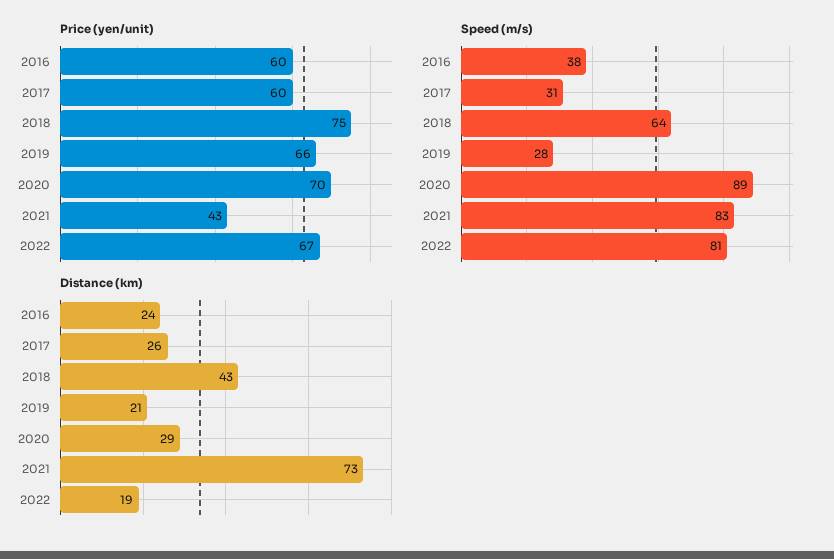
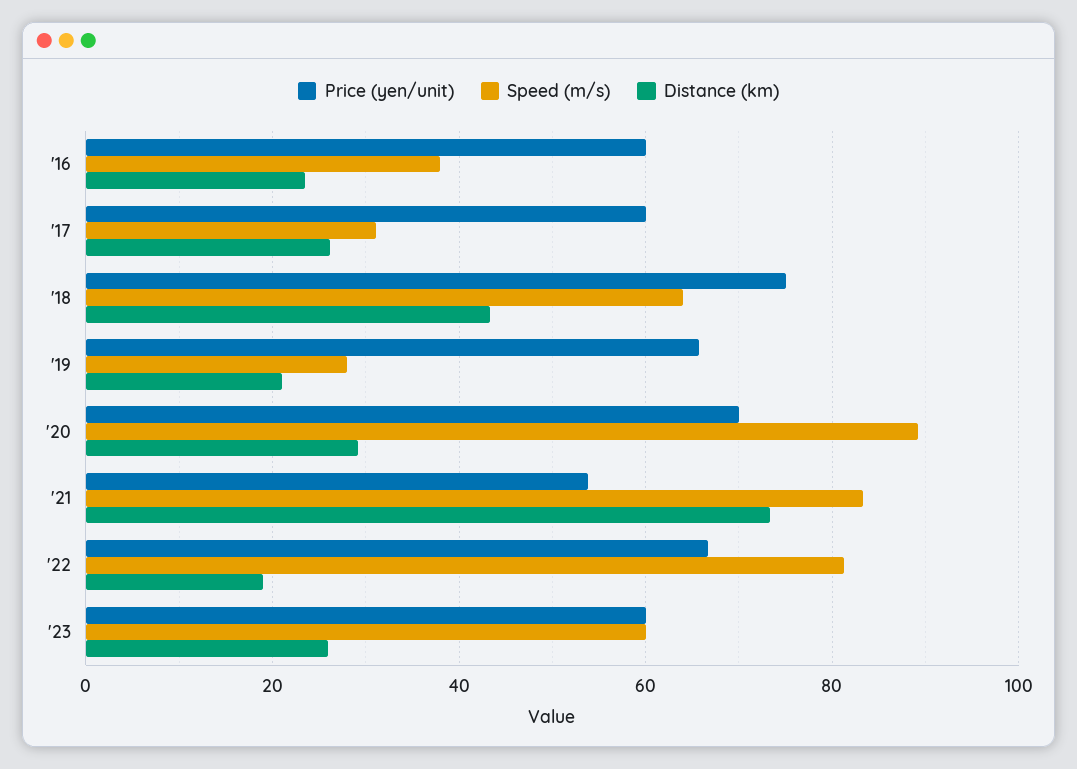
Price (yen/unit), 2021: 43 -> 54
Price (yen/unit), '23: none -> 60
Speed (m/s), '23: none -> 60
Distance (km), '23: none -> 26

